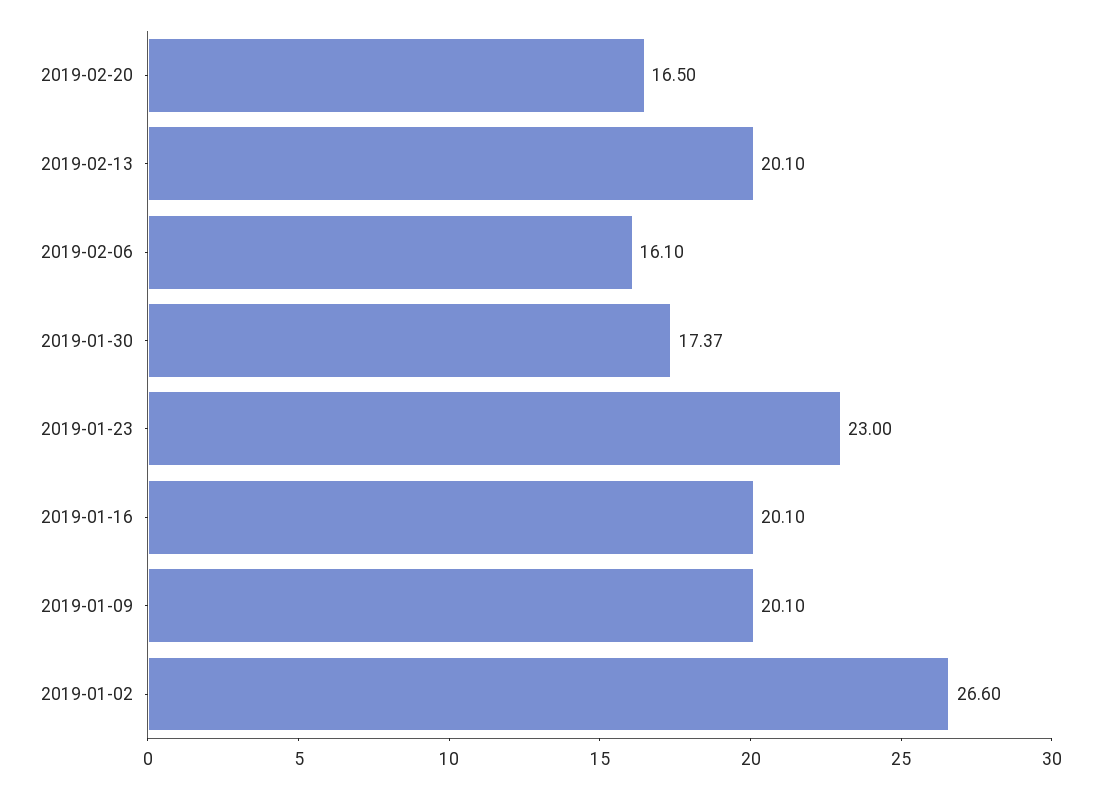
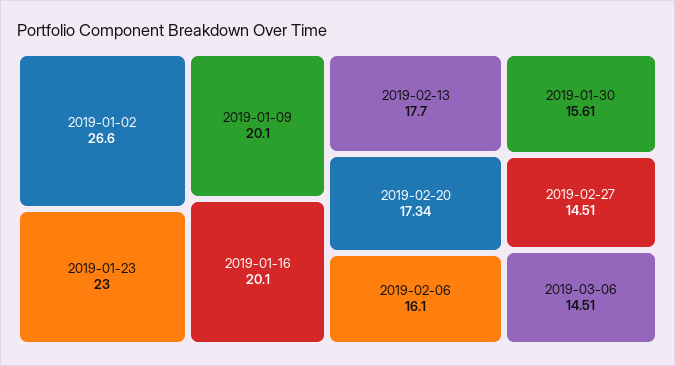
2019-02-20: 16.5 -> 17.34
2019-02-13: 20.1 -> 17.7
2019-01-30: 17.37 -> 15.61
2019-02-27: none -> 14.51
2019-03-06: none -> 14.51

